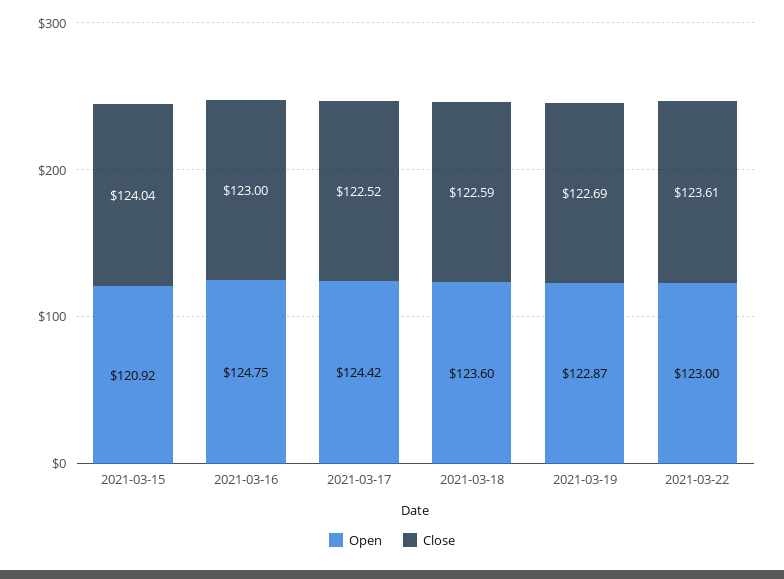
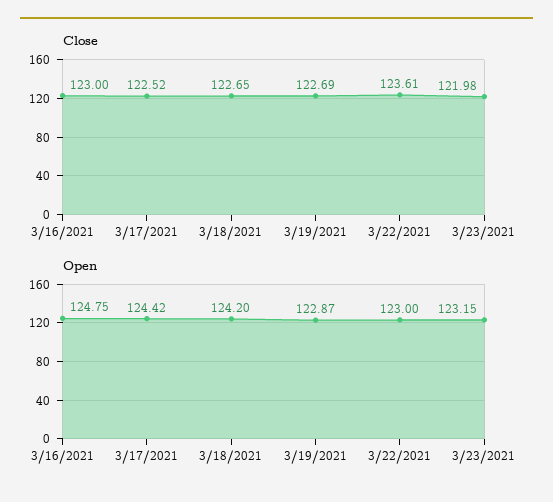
Open, 2021-03-15: 120.92 -> none
Close, 2021-03-15: 124.04 -> none
Open, 2021-03-18: 123.6 -> 124.2
Close, 2021-03-18: 122.59 -> 122.65
Close, 3/23/2021: none -> 121.98
Open, 3/23/2021: none -> 123.15

